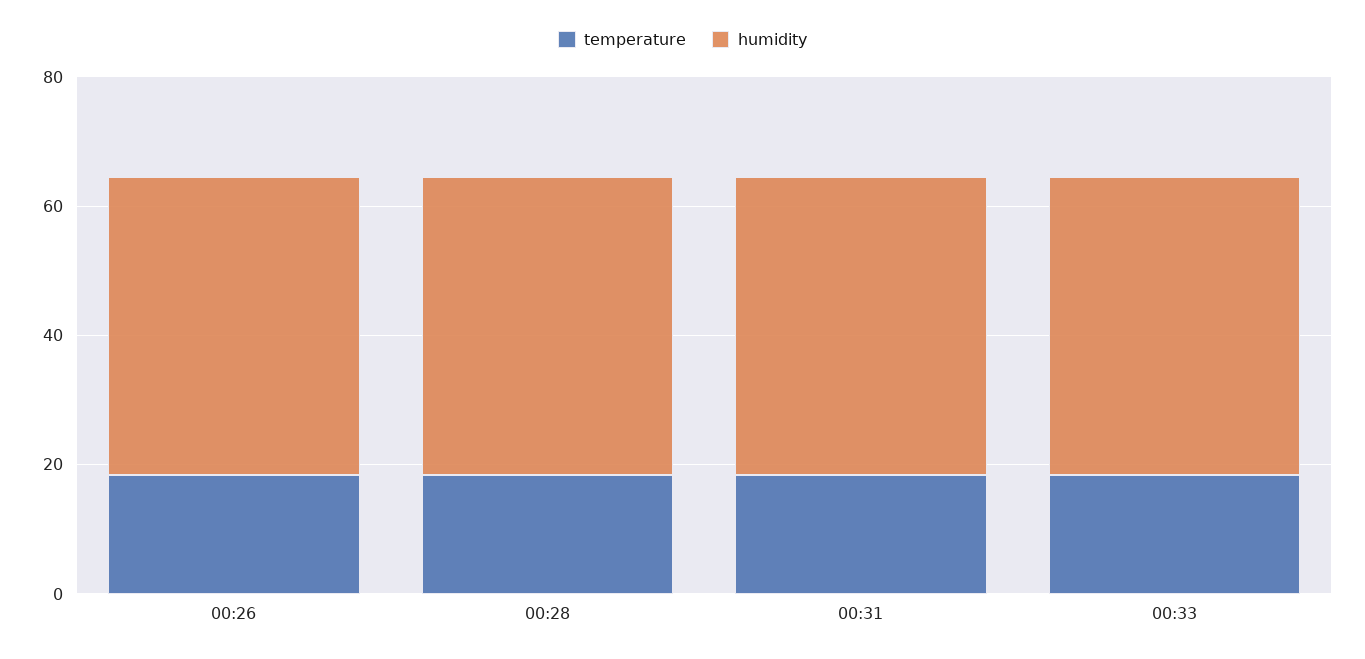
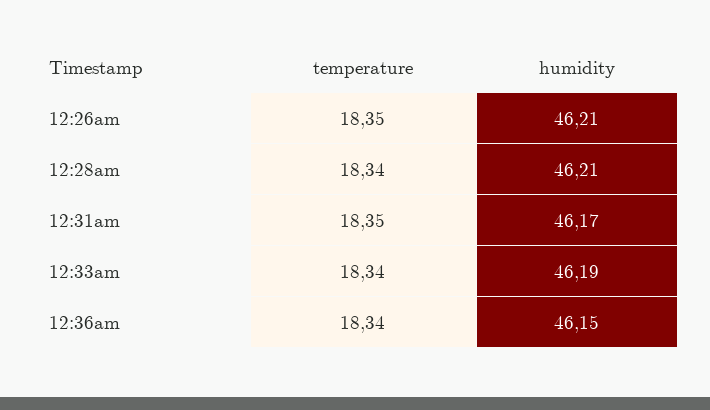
temperature, 12:36am: none -> 18.34
humidity, 12:36am: none -> 46.15

